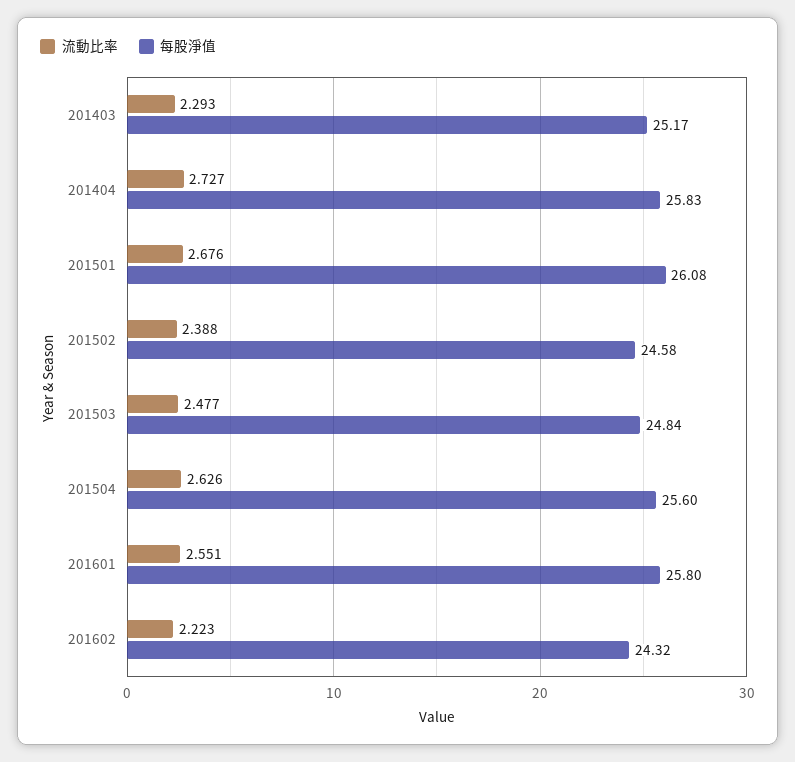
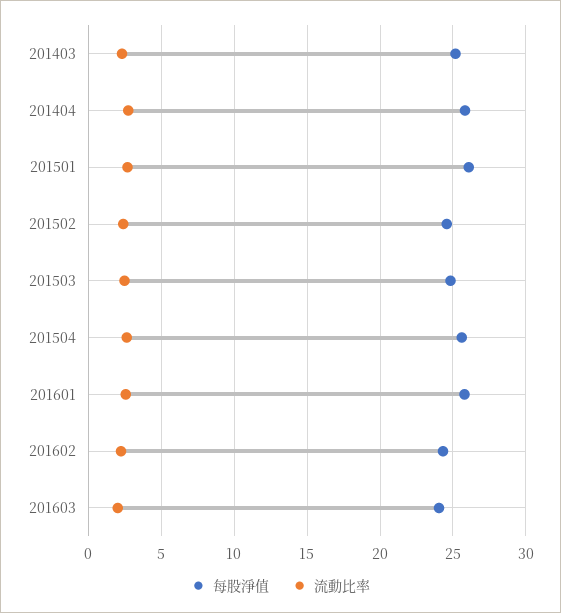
每股淨值, 201603: none -> 24
流動比率, 201603: none -> 2

